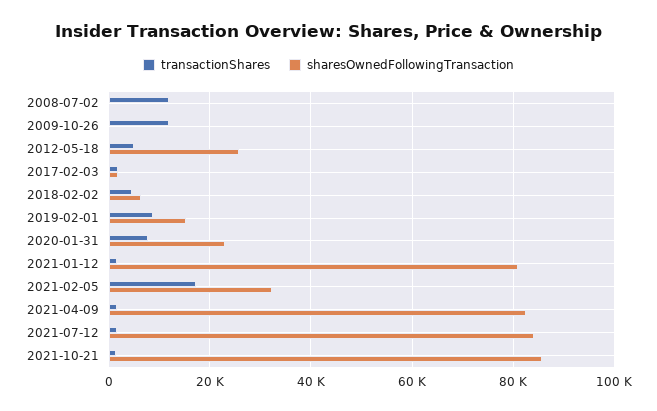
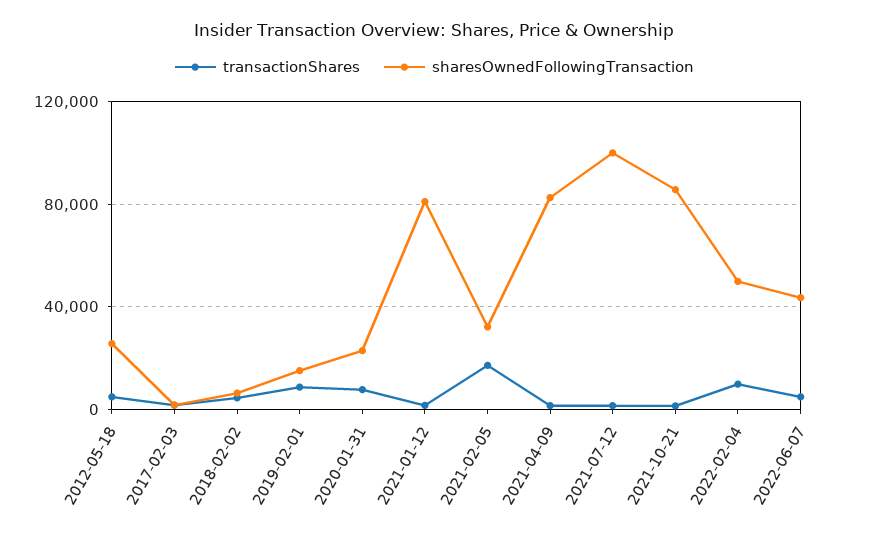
transactionShares, 2008-07-02: 12000 -> none
sharesOwnedFollowingTransaction, 2008-07-02: 0 -> none
transactionShares, 2009-10-26: 12000 -> none
sharesOwnedFollowingTransaction, 2009-10-26: 0 -> none
sharesOwnedFollowingTransaction, 2021-07-12: 84000 -> 100000
transactionShares, 2022-02-04: none -> 10000
sharesOwnedFollowingTransaction, 2022-02-04: none -> 50000
transactionShares, 2022-06-07: none -> 5000
sharesOwnedFollowingTransaction, 2022-06-07: none -> 45000

